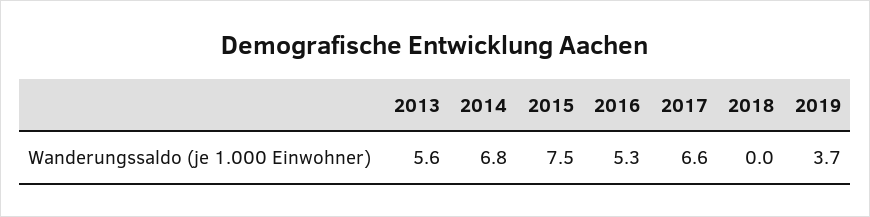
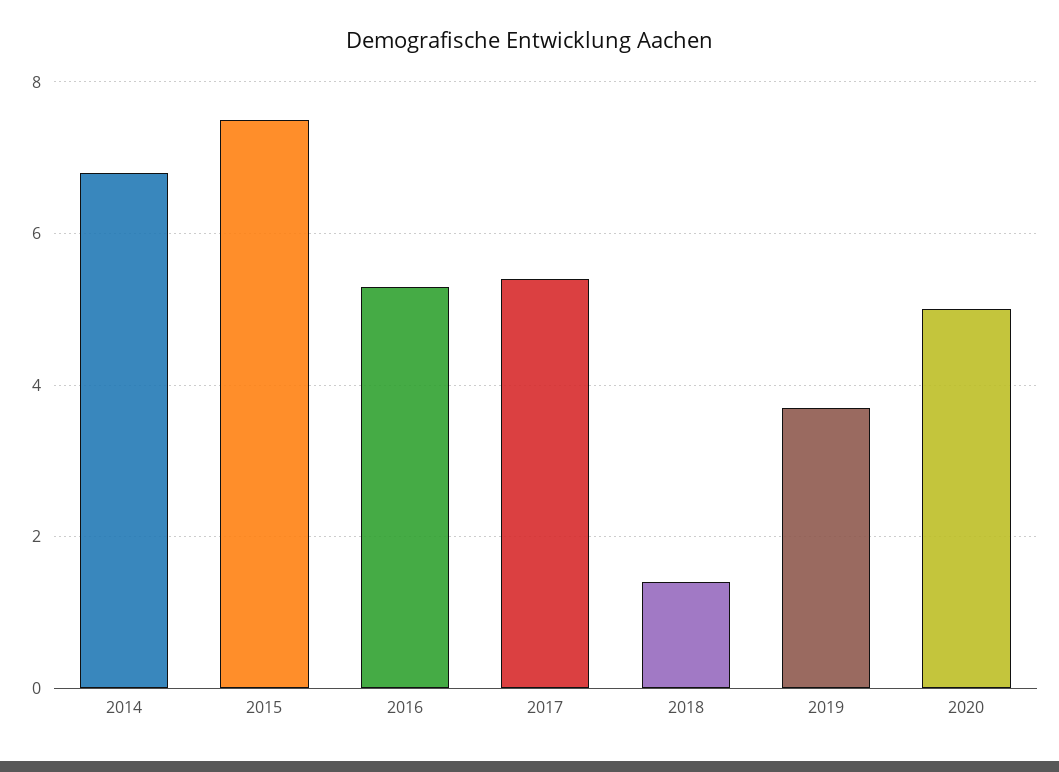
2013: 5.6 -> none
2017: 6.6 -> 5.5
2018: 0 -> 1.5
2020: none -> 5

